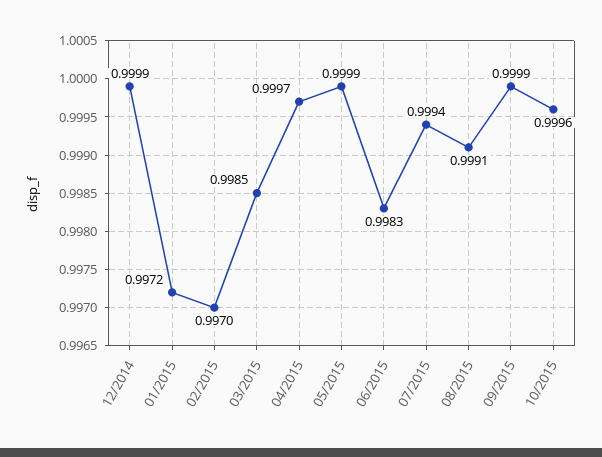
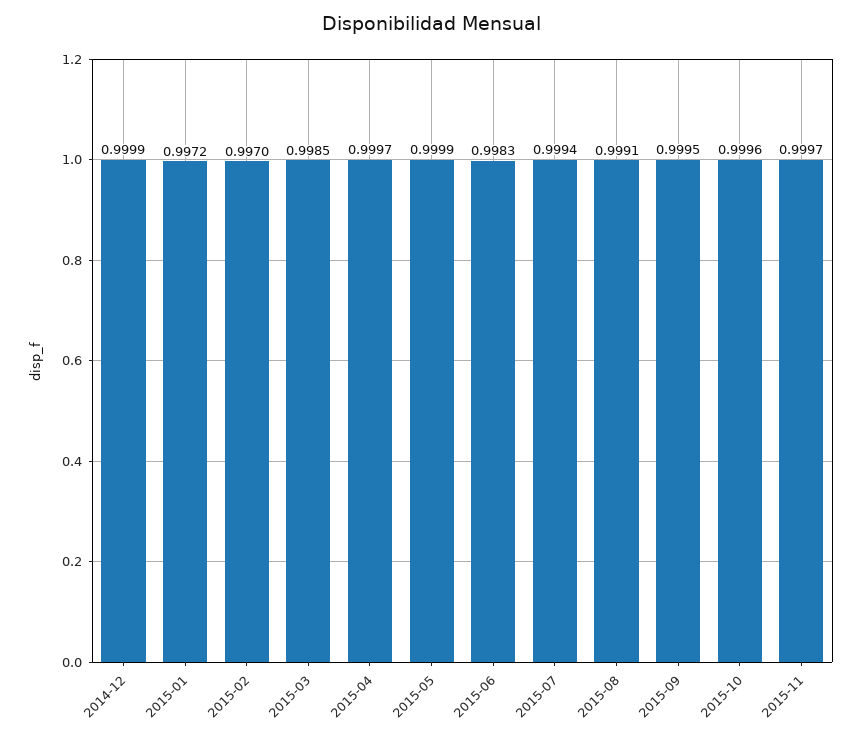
09/2015: 0.9999 -> 0.9995
2015-11: none -> 0.9997

